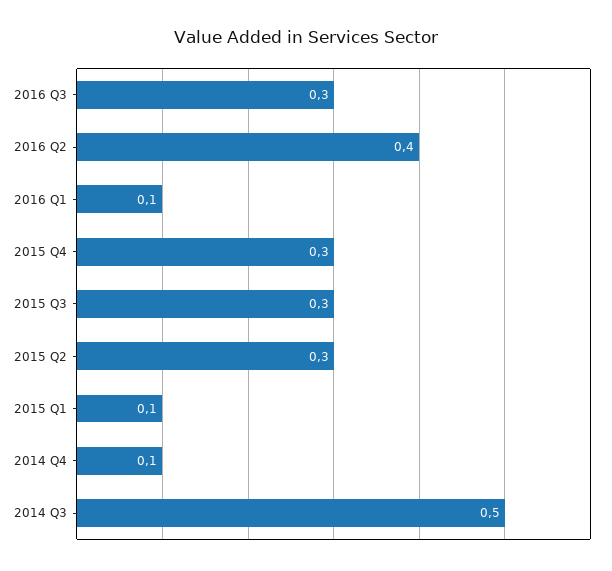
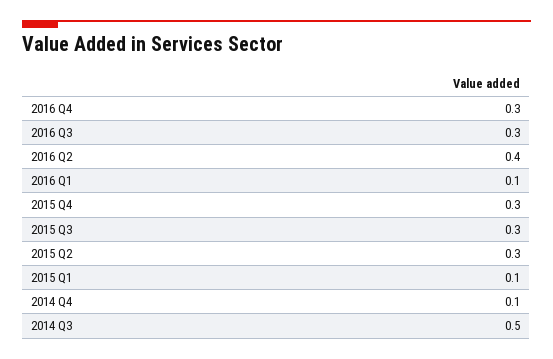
2016 Q4: none -> 0.3

